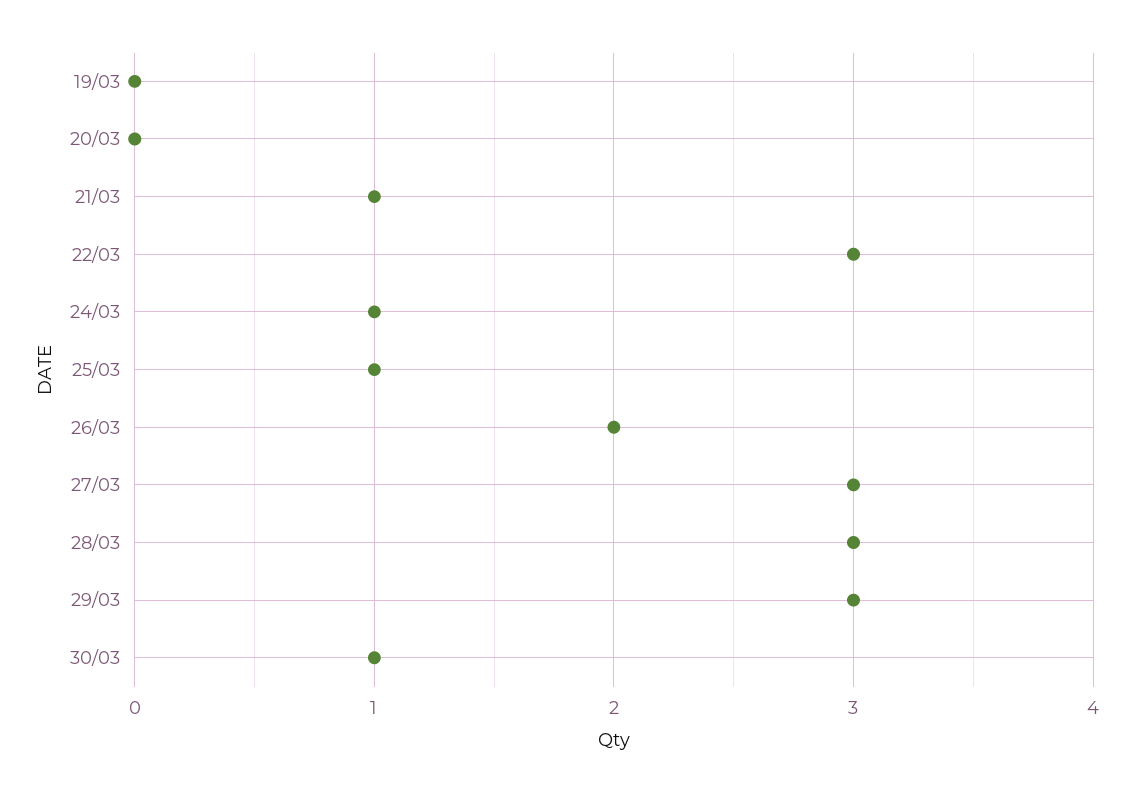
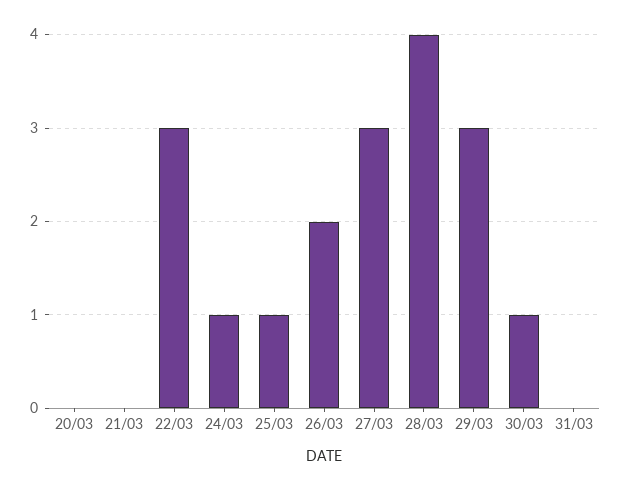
19/03: 0 -> none
21/03: 1 -> 0
28/03: 3 -> 4
31/03: none -> 0

